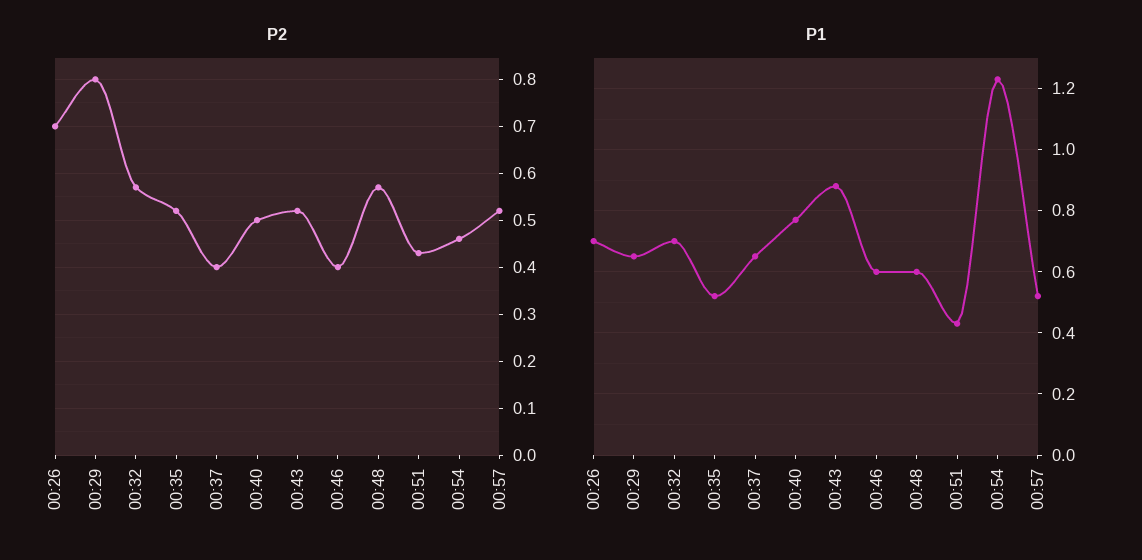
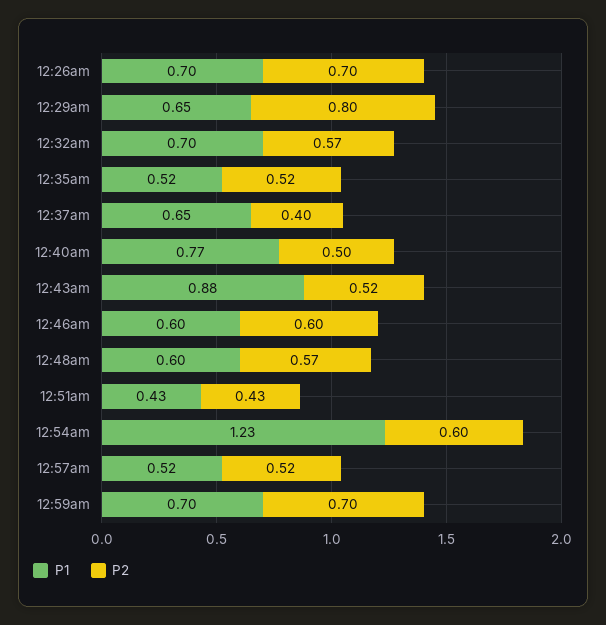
P2, 00:46: 0.4 -> 0.6
P2, 00:54: 0.45 -> 0.6
P1, 12:59am: none -> 0.7
P2, 12:59am: none -> 0.7

